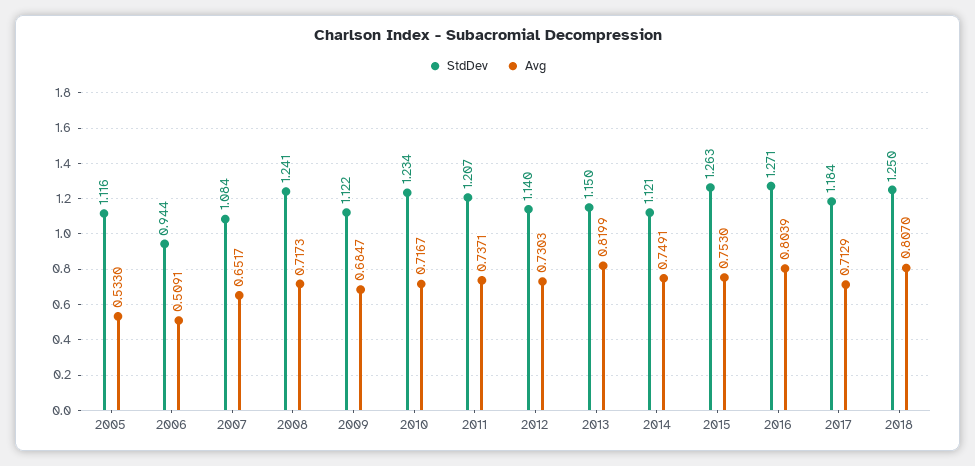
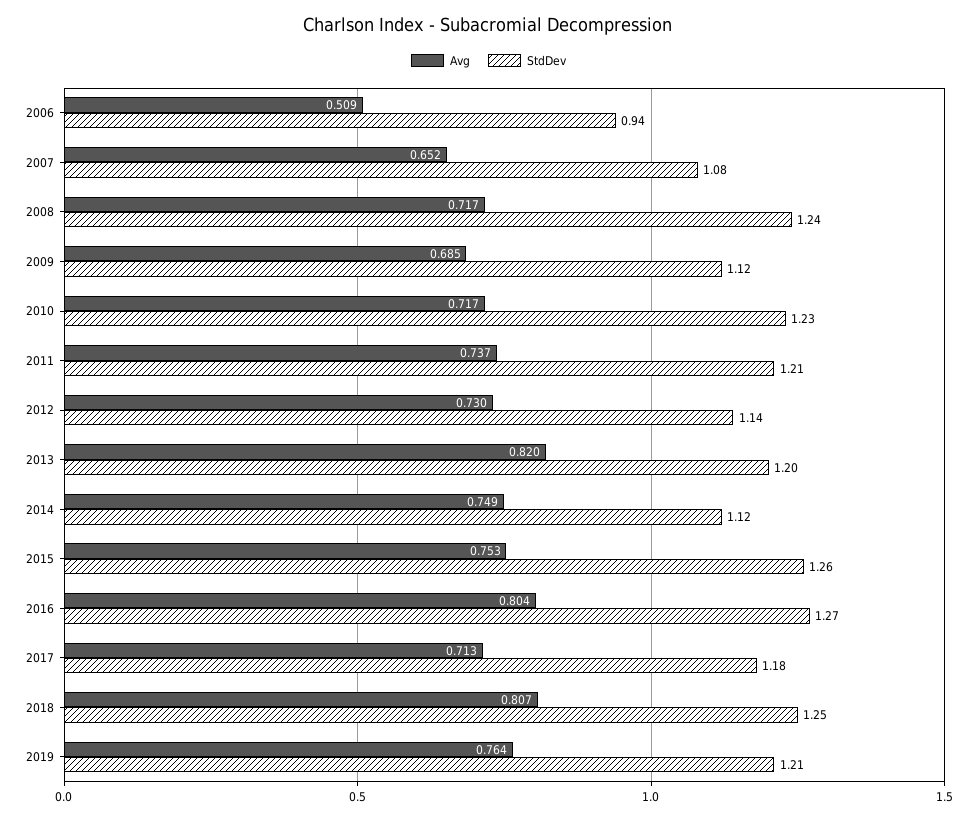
StdDev, 2005: 1.116 -> none
Avg, 2005: 0.533 -> none
StdDev, 2013: 1.15 -> 1.2
Avg, 2019: none -> 0.764
StdDev, 2019: none -> 1.21

